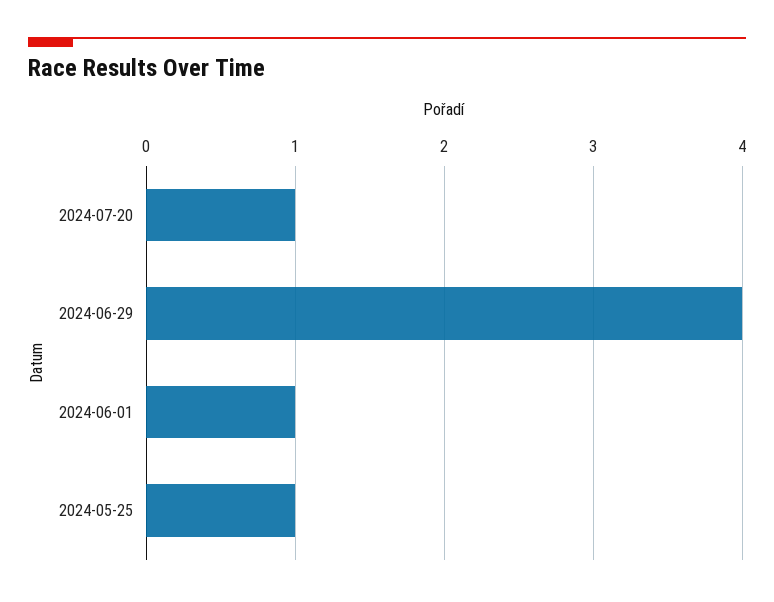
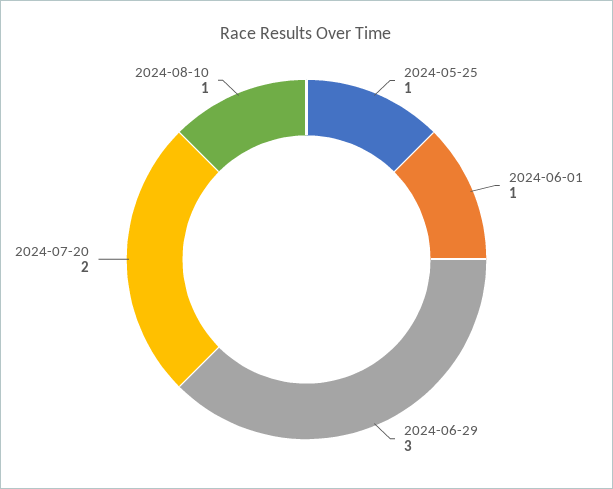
2024-07-20: 1 -> 2
2024-06-29: 4 -> 3
2024-08-10: none -> 1

